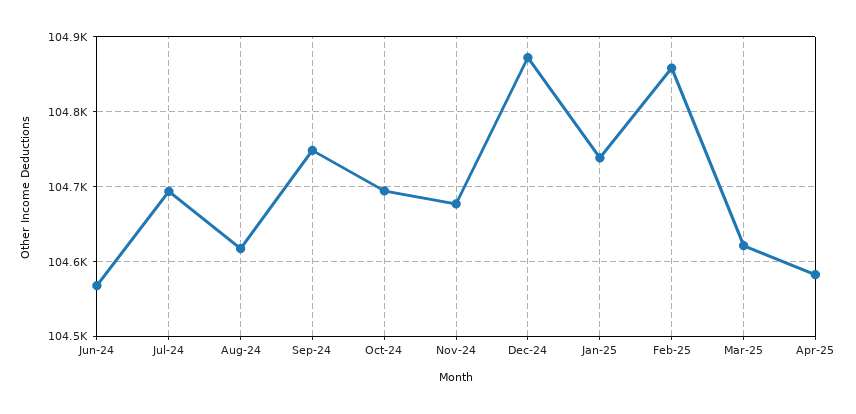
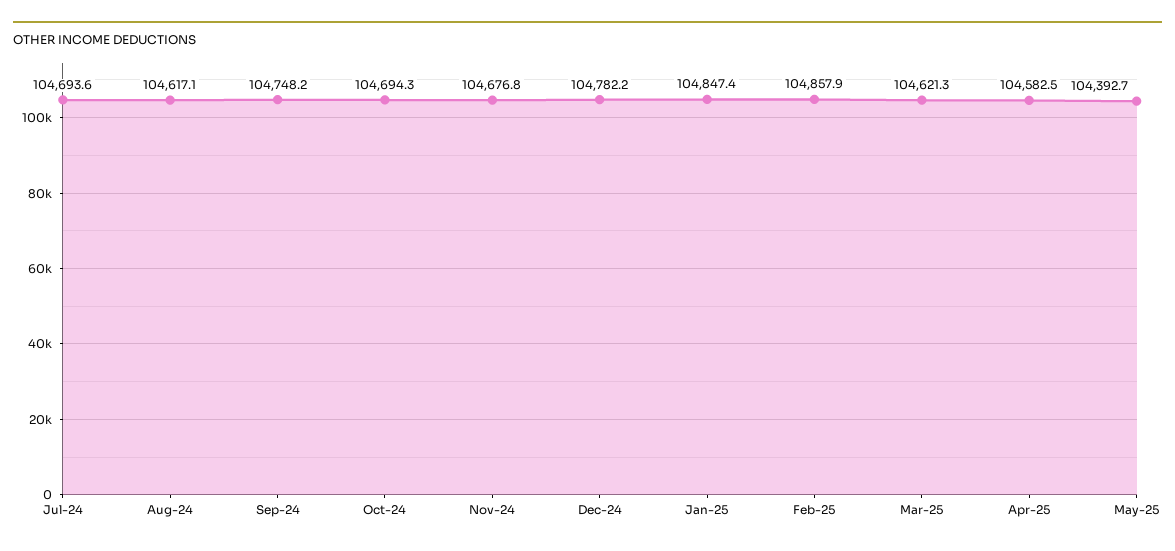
Jun-24: 104570 -> none
Dec-24: 104870 -> 104782.2
Jan-25: 104740 -> 104847.4
May-25: none -> 104392.7

